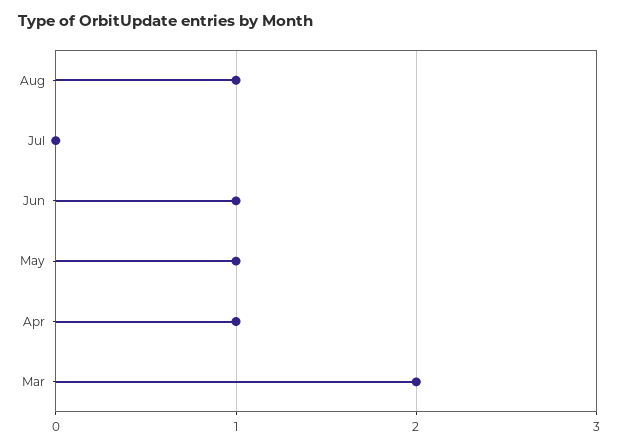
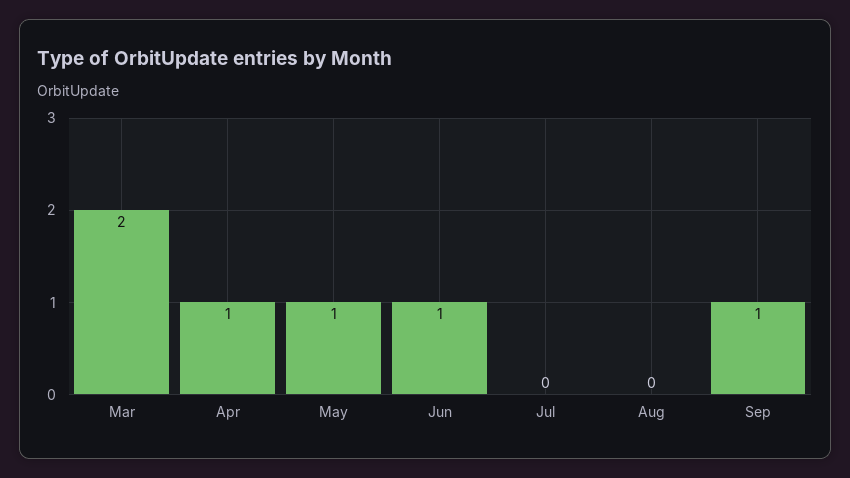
Aug: 1 -> 0
Sep: none -> 1

